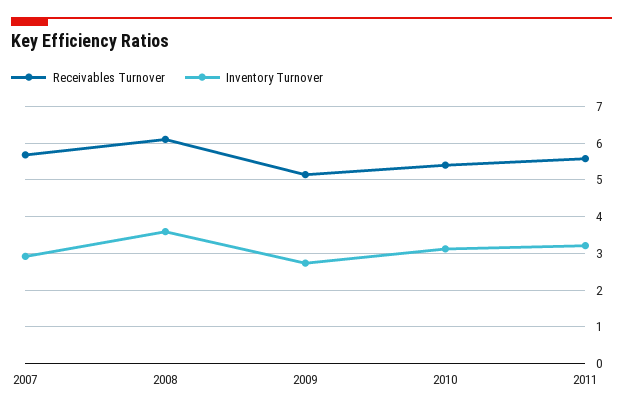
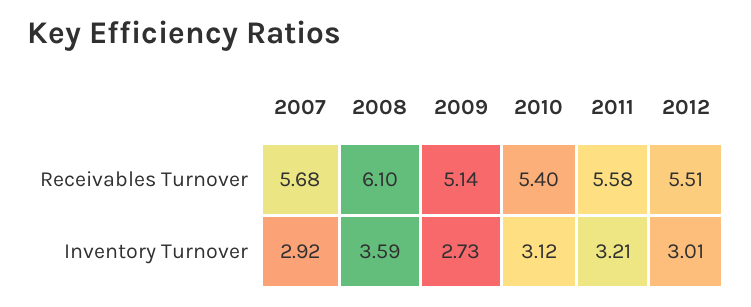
Receivables Turnover, 2012: none -> 5.51
Inventory Turnover, 2012: none -> 3.01

